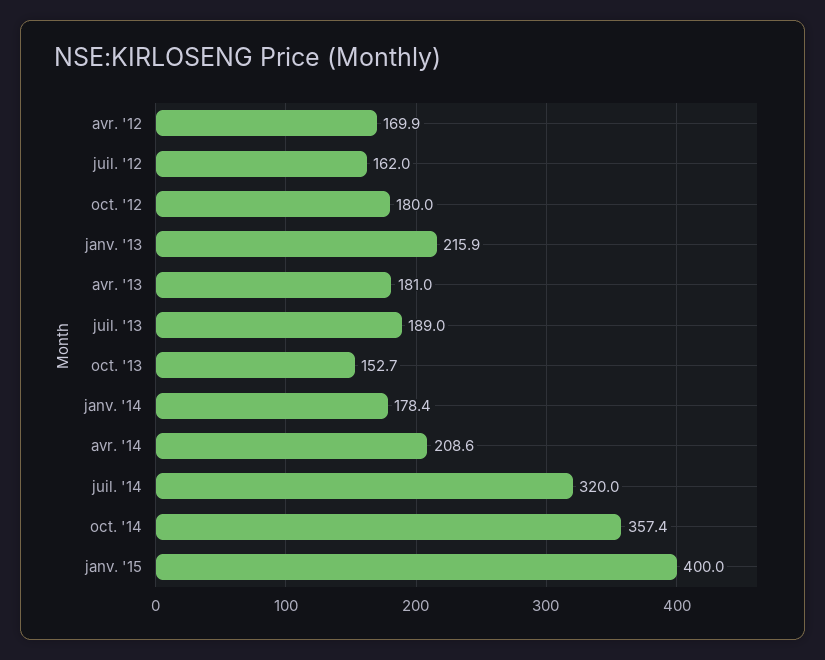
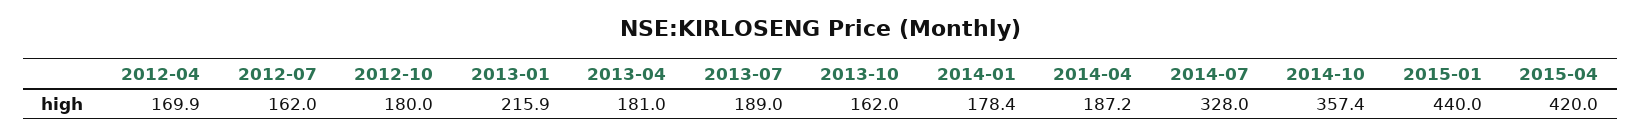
oct. '13: 152.7 -> 162
avr. '14: 208.6 -> 187.2
juil. '14: 320 -> 328
janv. '15: 400 -> 440
2015-04: none -> 420

